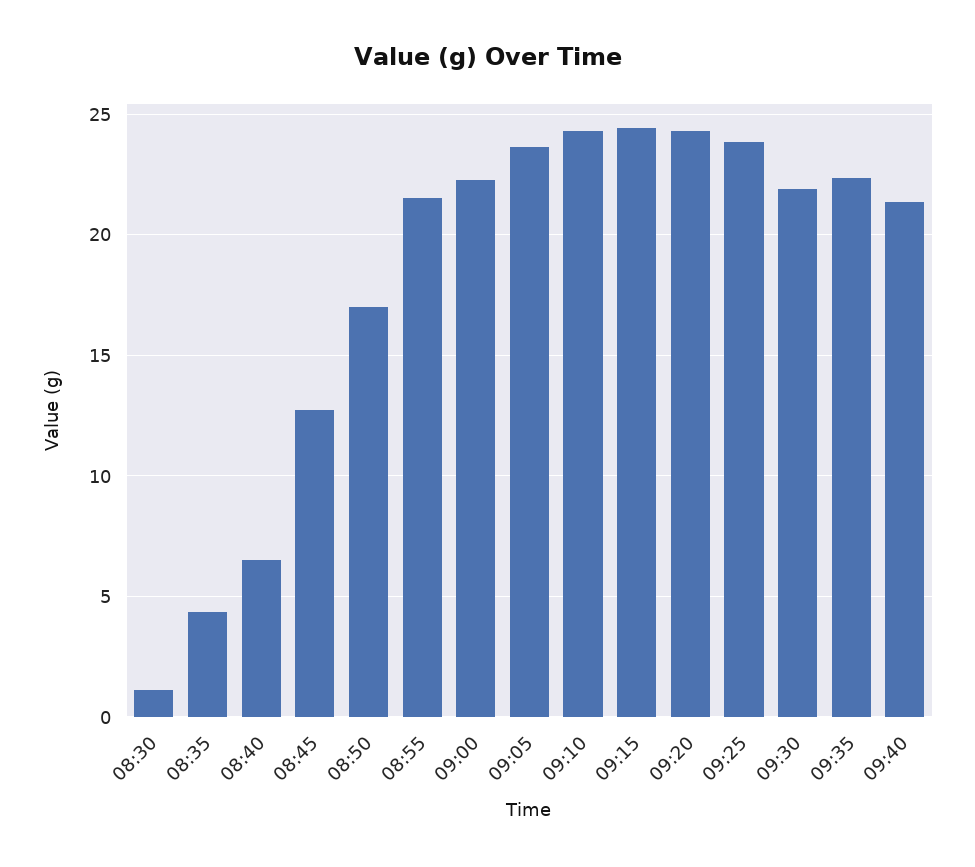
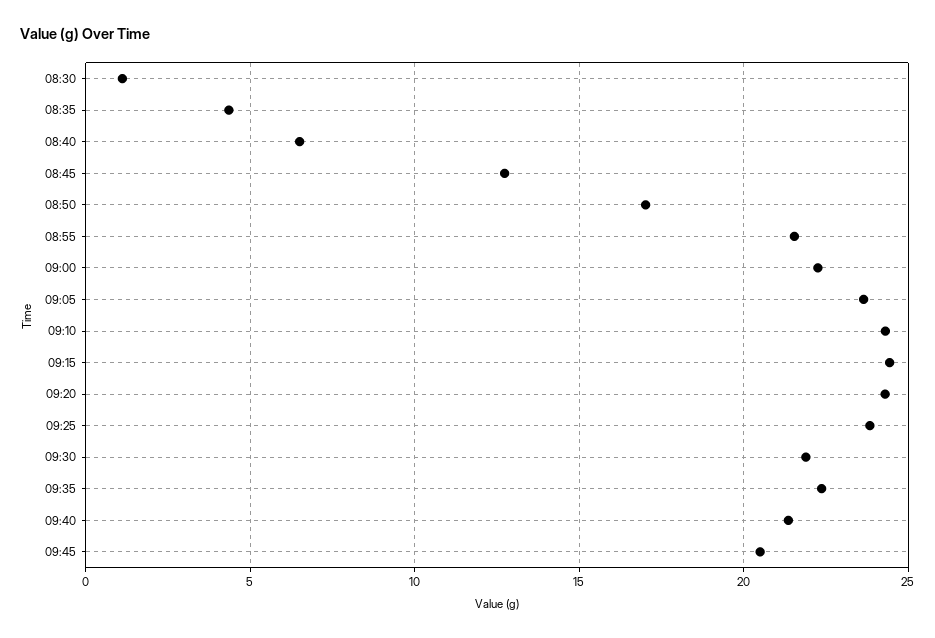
09:45: none -> 20.5

